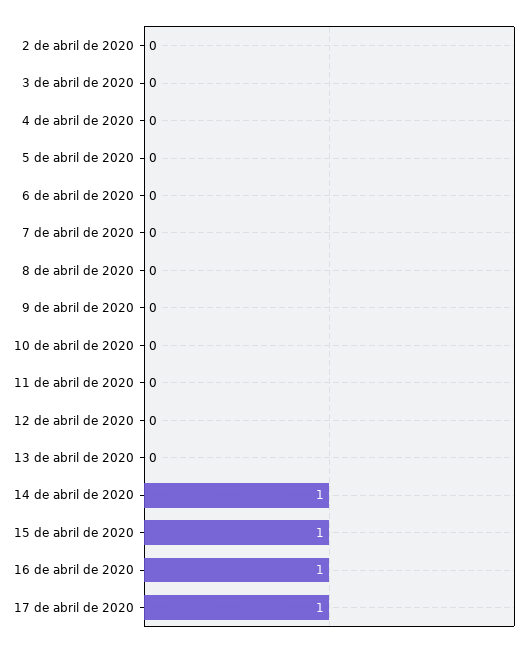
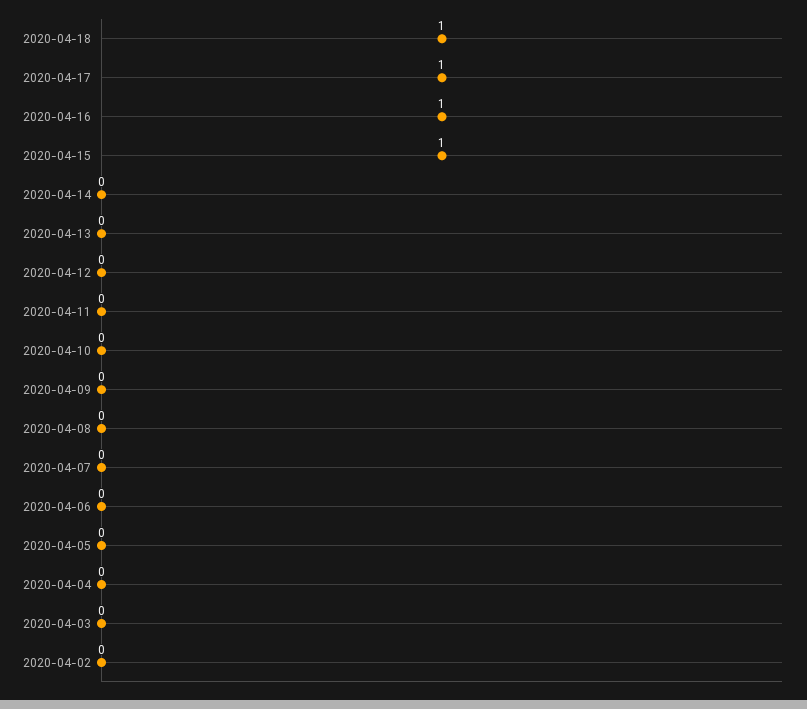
14 de abril de 2020: 1 -> 0
2020-04-18: none -> 1

